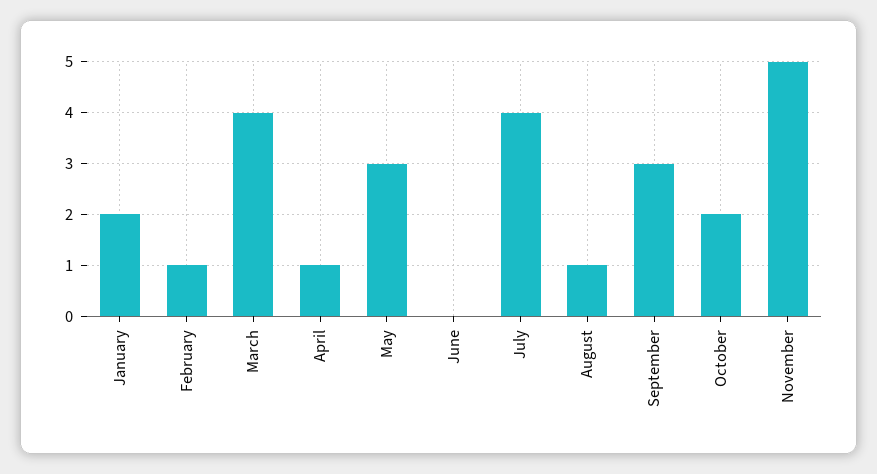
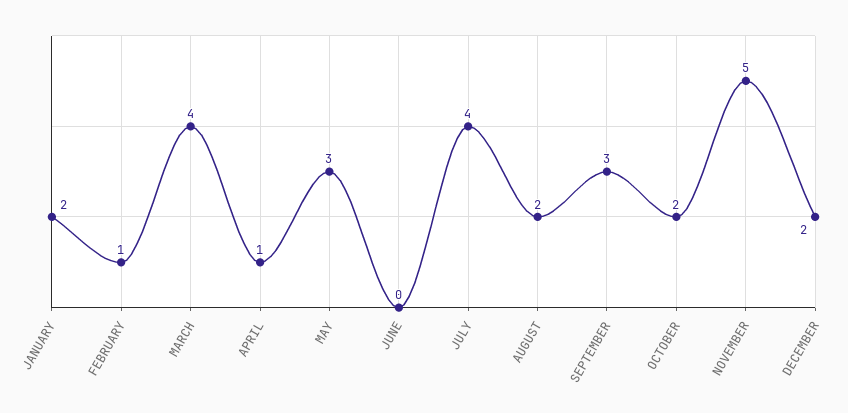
August: 1 -> 2
DECEMBER: none -> 2

